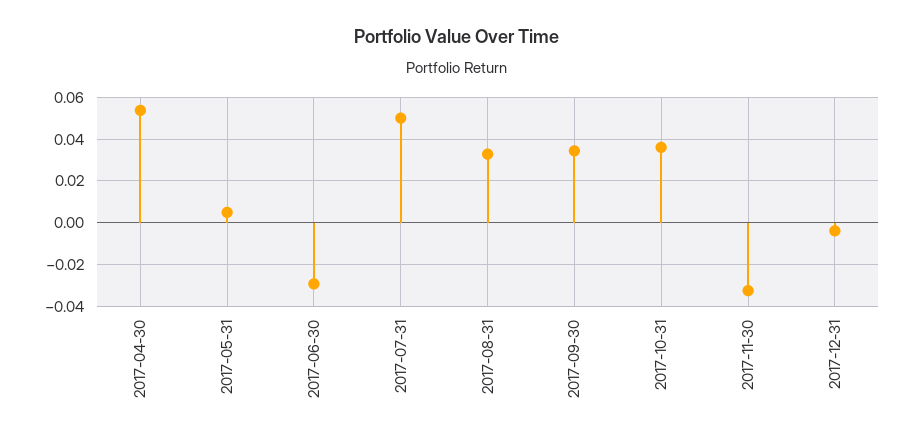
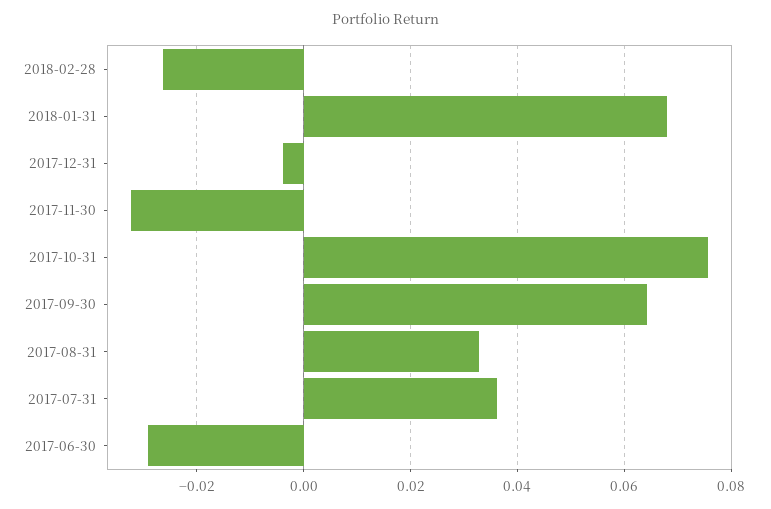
2017-04-30: 0.055 -> none
2017-05-31: 0.005 -> none
2017-07-31: 0.05 -> 0.036
2017-09-30: 0.035 -> 0.064
2017-10-31: 0.035 -> 0.076
2018-02-28: none -> -0.026
2018-01-31: none -> 0.068

